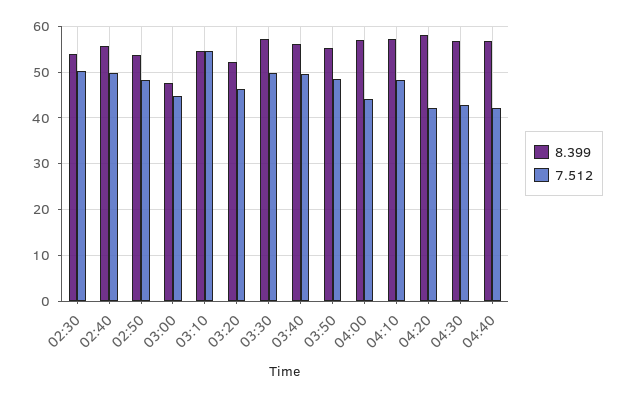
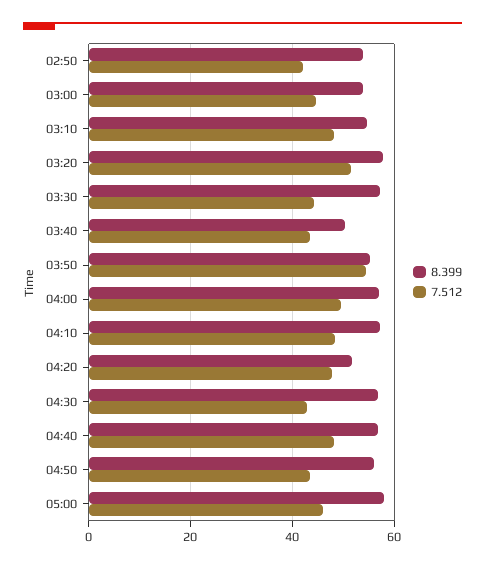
8.399, 02:30: 54 -> none
7.512, 02:30: 50 -> none
8.399, 02:40: 56 -> none
7.512, 02:40: 50 -> none
7.512, 02:50: 48 -> 42
8.399, 03:00: 48 -> 54
7.512, 03:10: 54 -> 48
8.399, 03:20: 52 -> 58
7.512, 03:20: 46 -> 52
7.512, 03:30: 50 -> 44
8.399, 03:40: 56 -> 50
7.512, 03:40: 50 -> 44
7.512, 03:50: 48 -> 54
7.512, 04:00: 44 -> 50
8.399, 04:20: 58 -> 52
7.512, 04:20: 42 -> 48
7.512, 04:40: 42 -> 48
8.399, 04:50: none -> 56
7.512, 04:50: none -> 44
8.399, 05:00: none -> 58
7.512, 05:00: none -> 46

